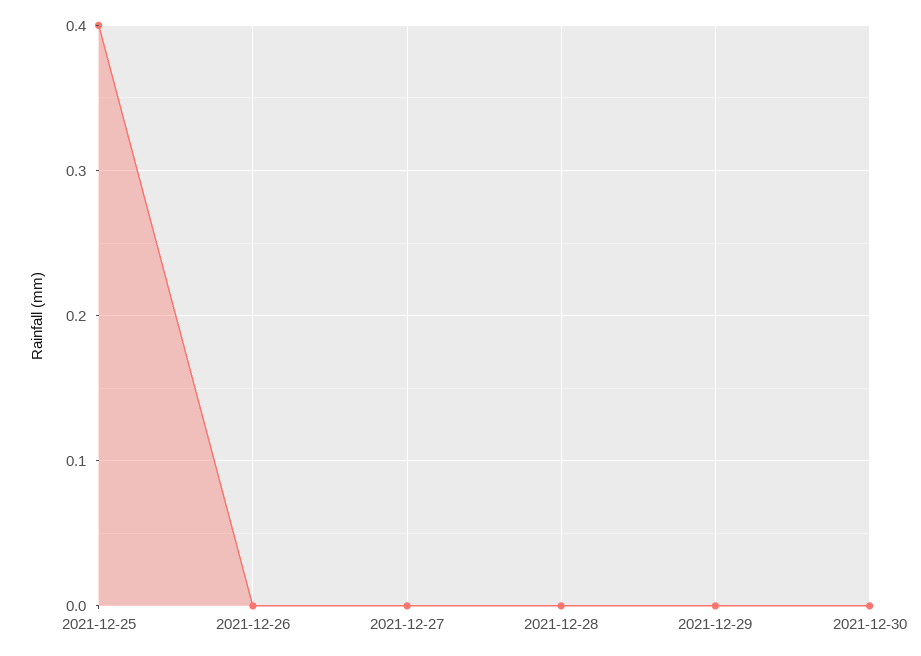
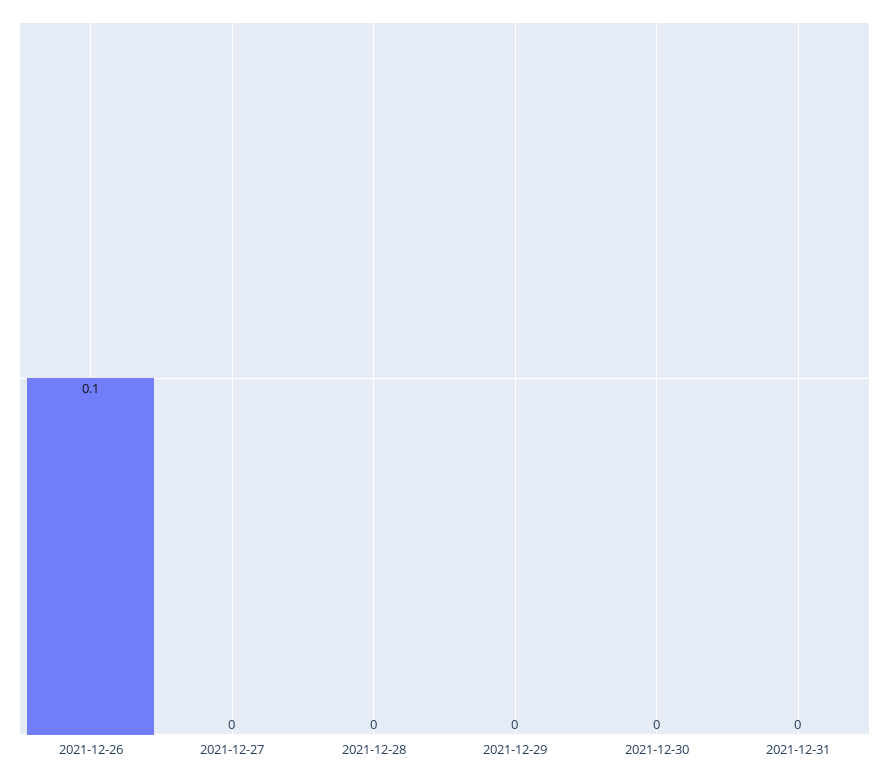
2021-12-25: 0.4 -> none
2021-12-26: 0 -> 0.1
2021-12-31: none -> 0

